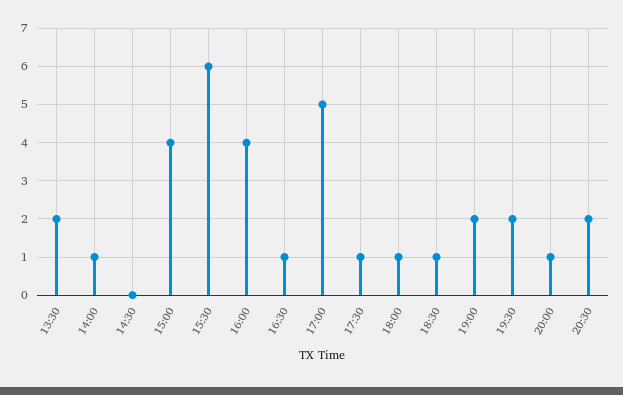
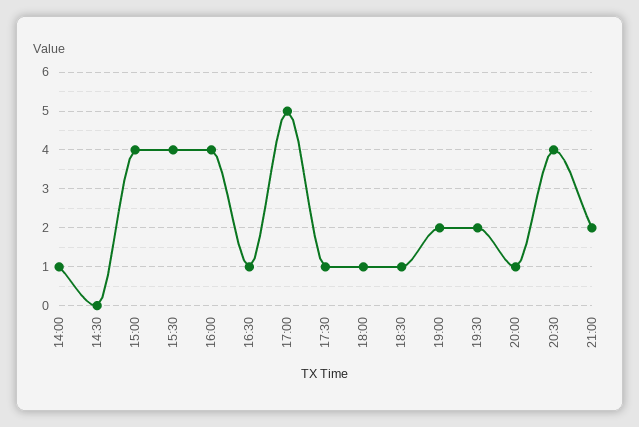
13:30: 2 -> none
15:30: 6 -> 4
20:30: 2 -> 4
21:00: none -> 2

